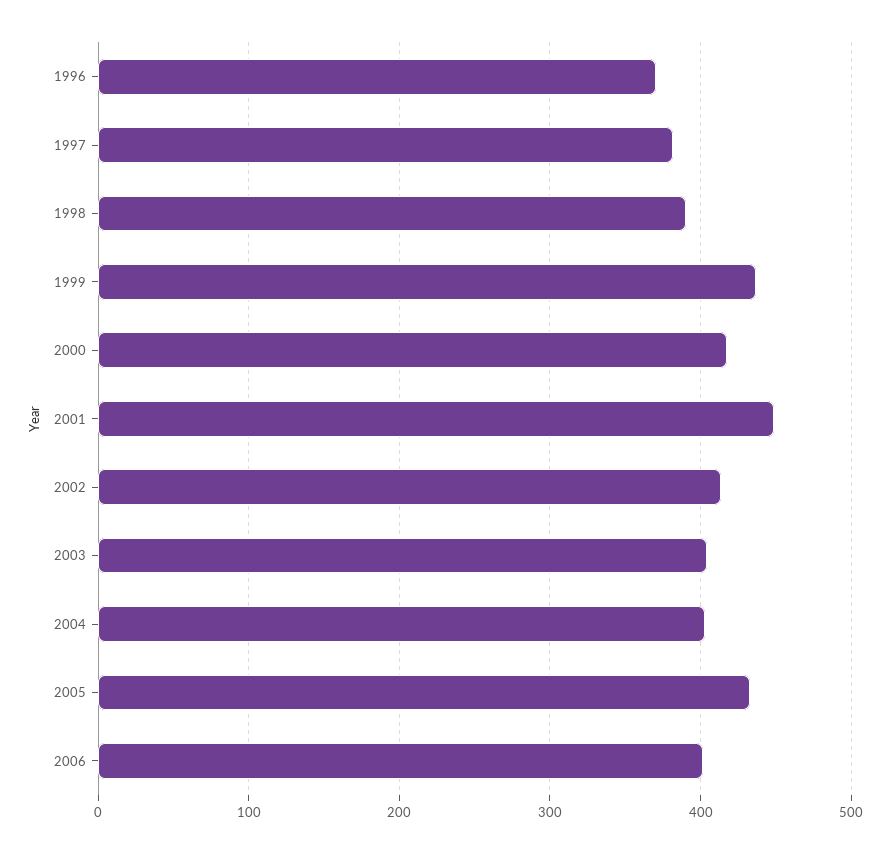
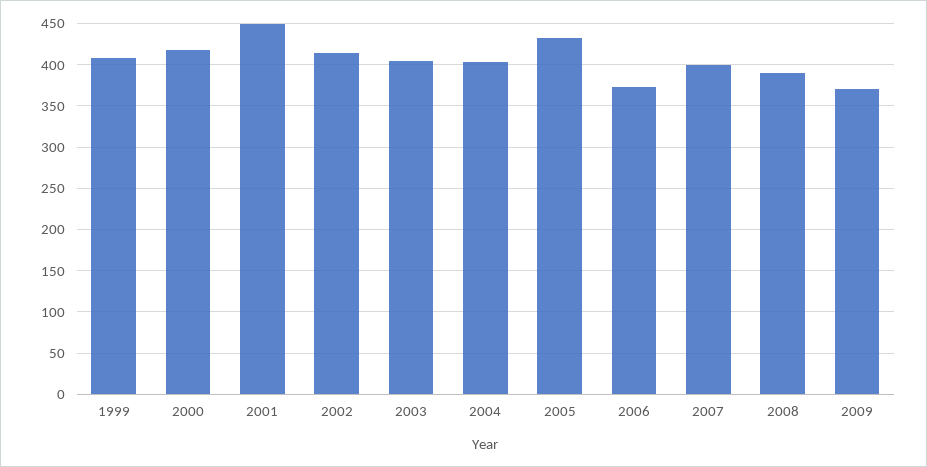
1996: 370 -> none
1997: 380 -> none
1998: 390 -> none
1999: 440 -> 410
2006: 400 -> 370
2007: none -> 400
2008: none -> 390
2009: none -> 370

